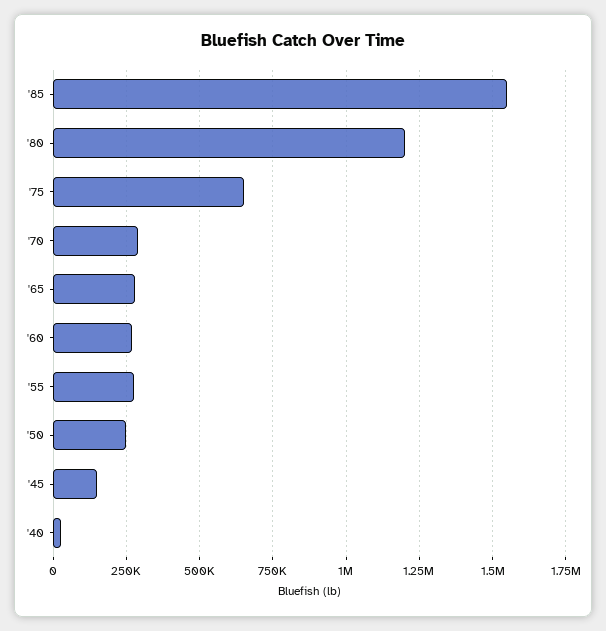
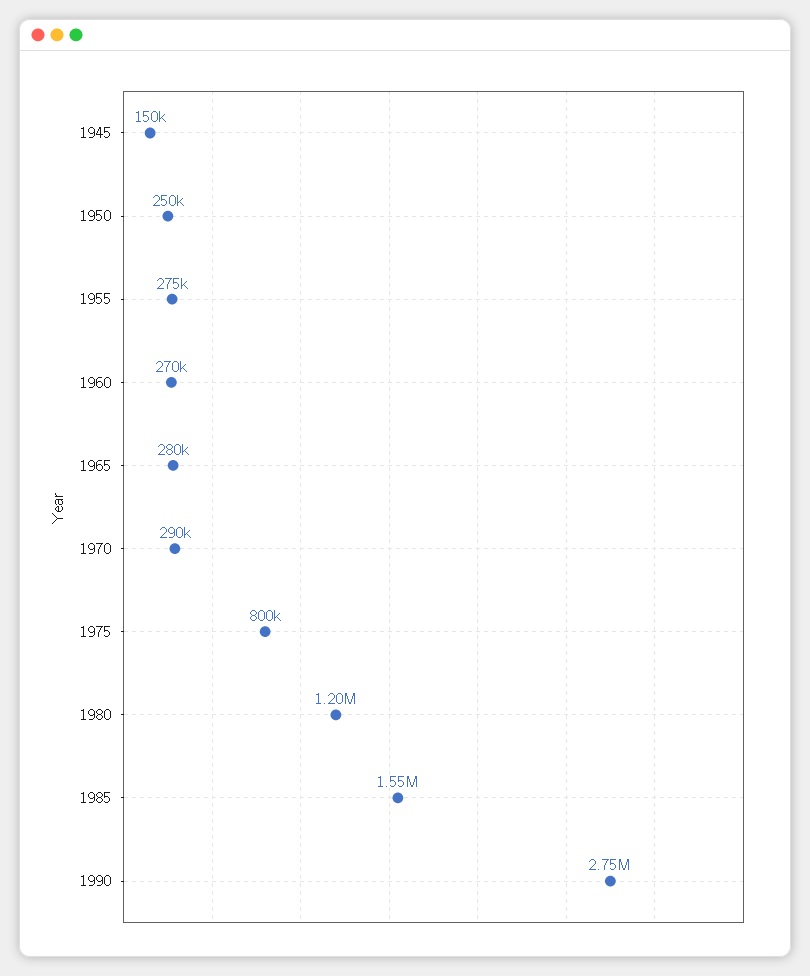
'75: 650000 -> 800000
'40: 25000 -> none
1990: none -> 2750000

